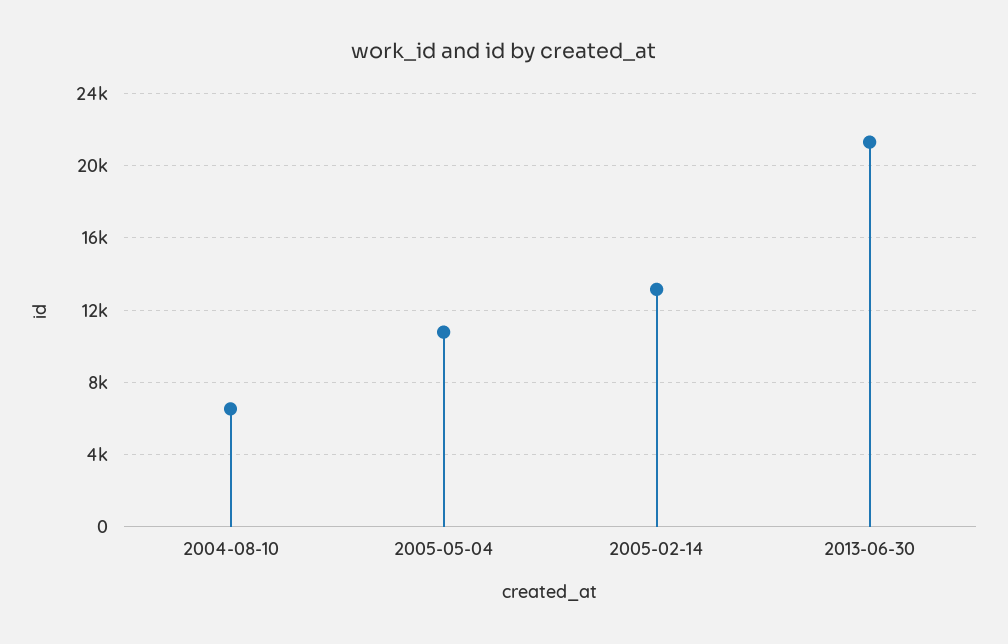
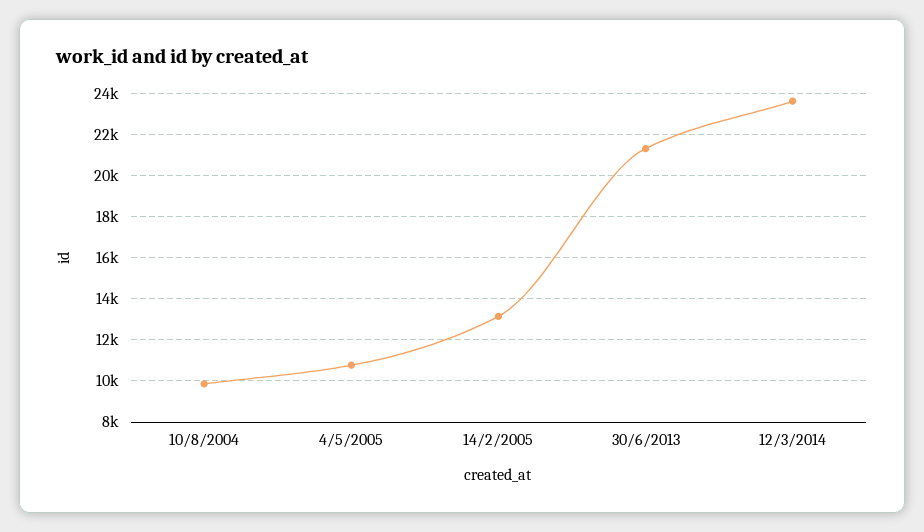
2004-08-10: 6500 -> 10000
12/3/2014: none -> 23500

